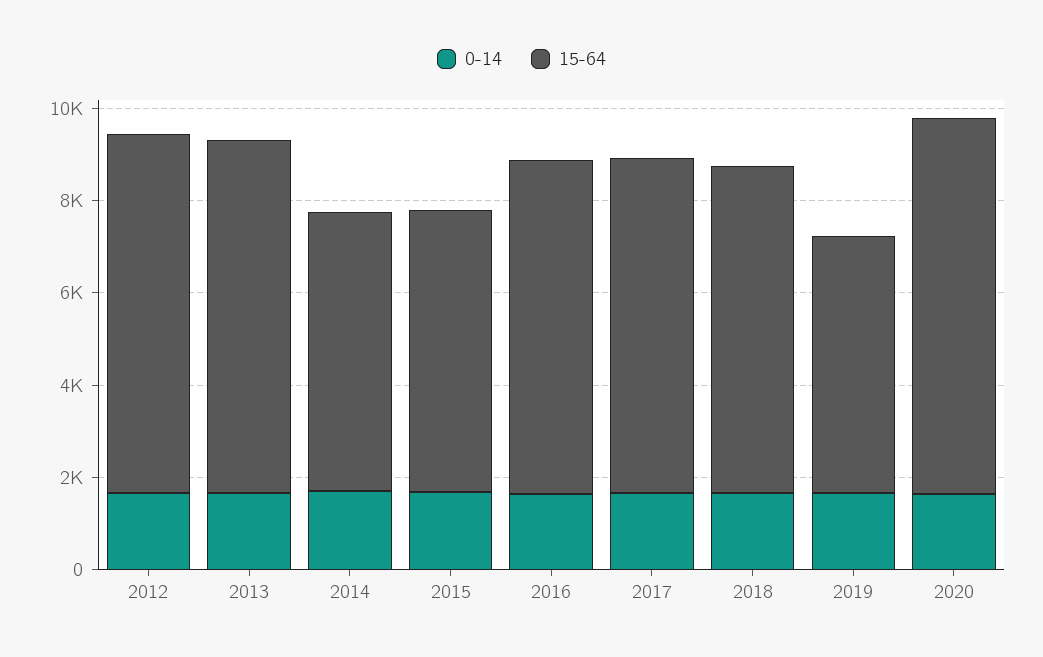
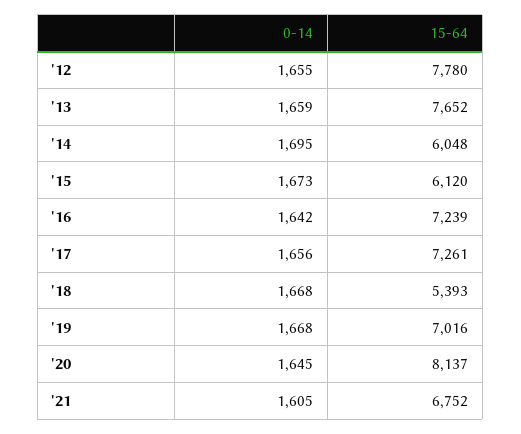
15-64, 2018: 7000 -> 5393
15-64, 2019: 5500 -> 7016
0-14, '21: none -> 1605
15-64, '21: none -> 6752

